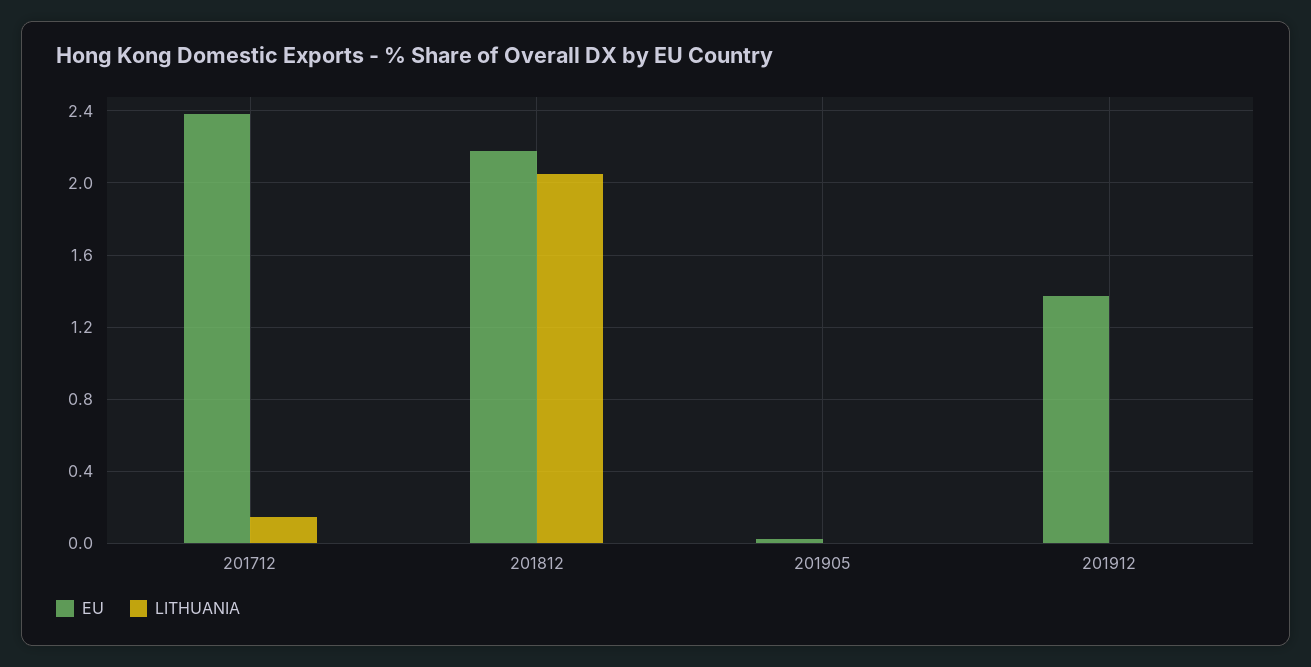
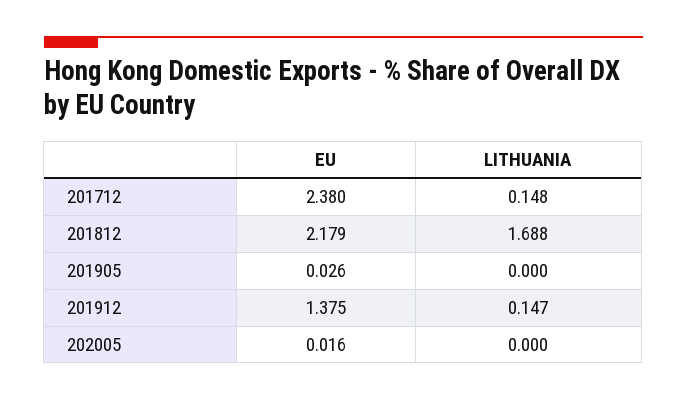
LITHUANIA, 201812: 2.05 -> 1.688
LITHUANIA, 201912: 0 -> 0.147
EU, 202005: none -> 0.016
LITHUANIA, 202005: none -> 0

